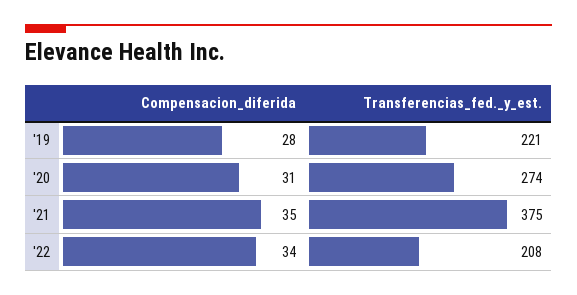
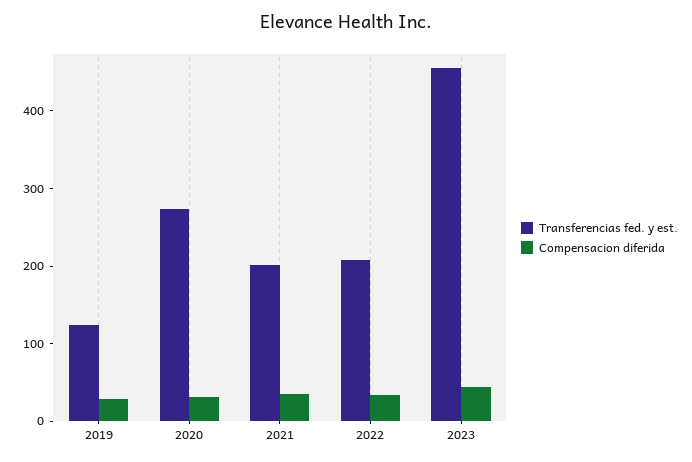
Transferencias_fed._y_est., '19: 221 -> 120
Transferencias_fed._y_est., '21: 375 -> 200
Transferencias_fed._y_est., 2023: none -> 460
Compensacion_diferida, 2023: none -> 40

